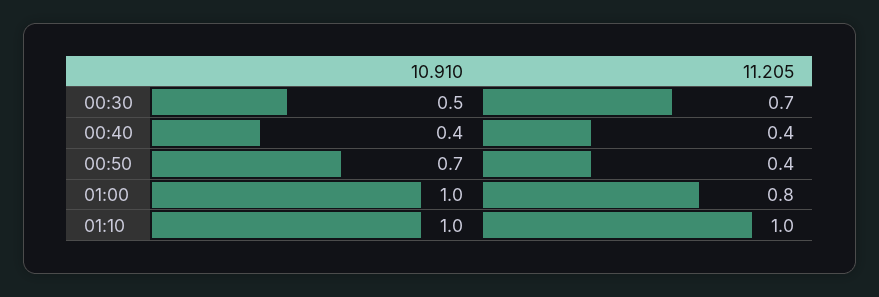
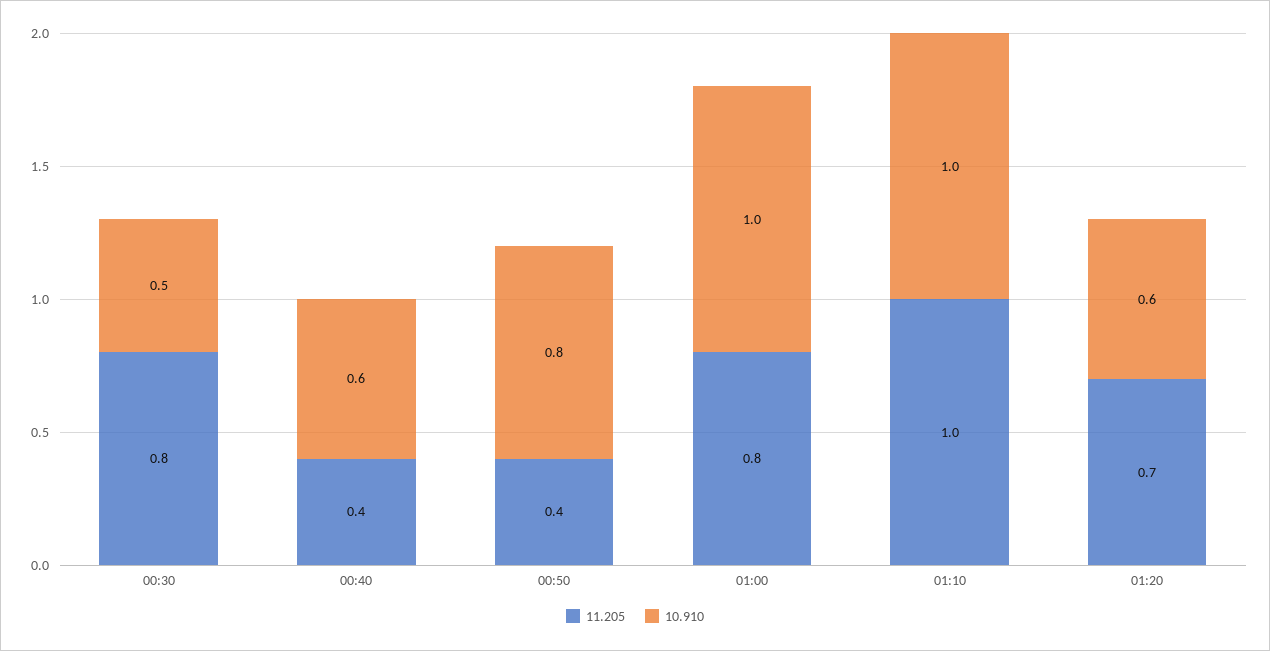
11.205, 00:30: 0.7 -> 0.8
10.910, 00:40: 0.4 -> 0.6
10.910, 00:50: 0.7 -> 0.8
11.205, 01:20: none -> 0.7
10.910, 01:20: none -> 0.6

